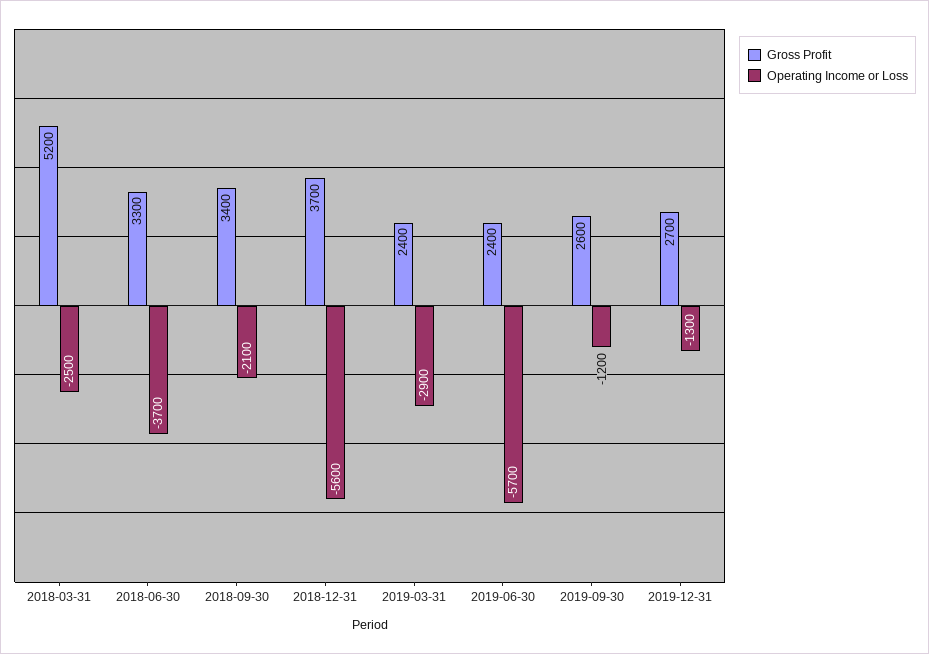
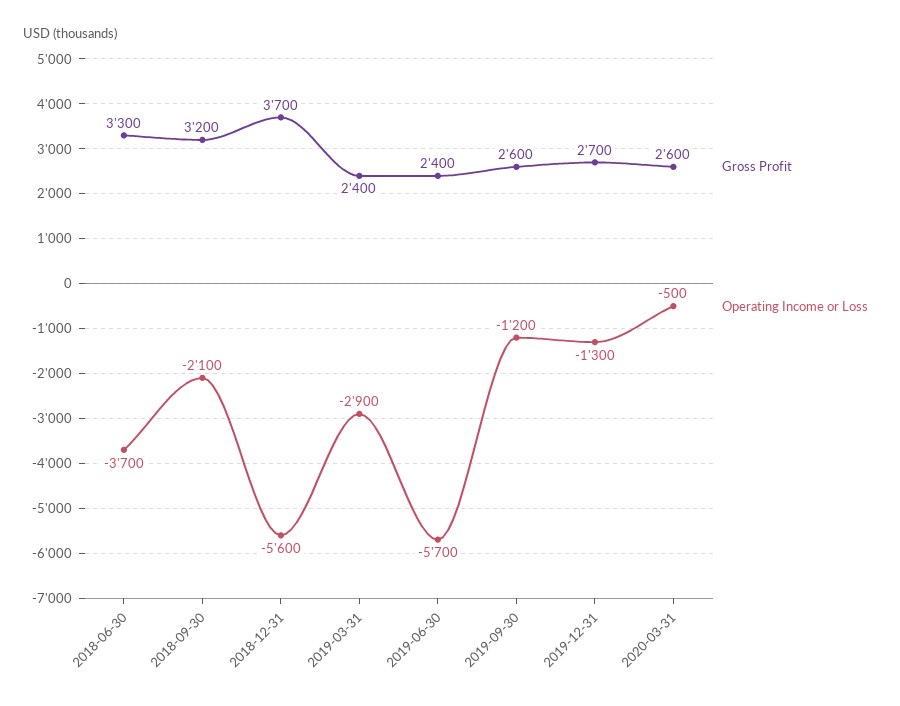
Gross Profit, 2018-03-31: 5200 -> none
Operating Income or Loss, 2018-03-31: -2500 -> none
Gross Profit, 2018-09-30: 3400 -> 3200
Gross Profit, 2020-03-31: none -> 2600
Operating Income or Loss, 2020-03-31: none -> -500

